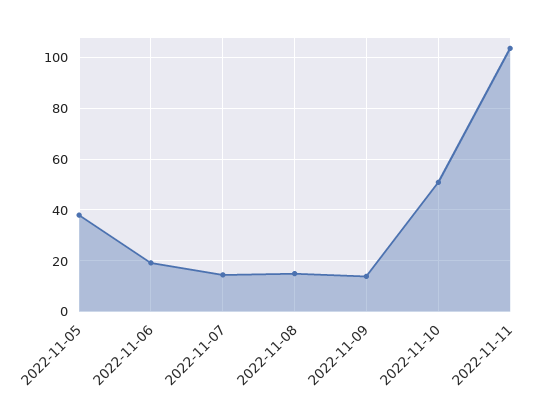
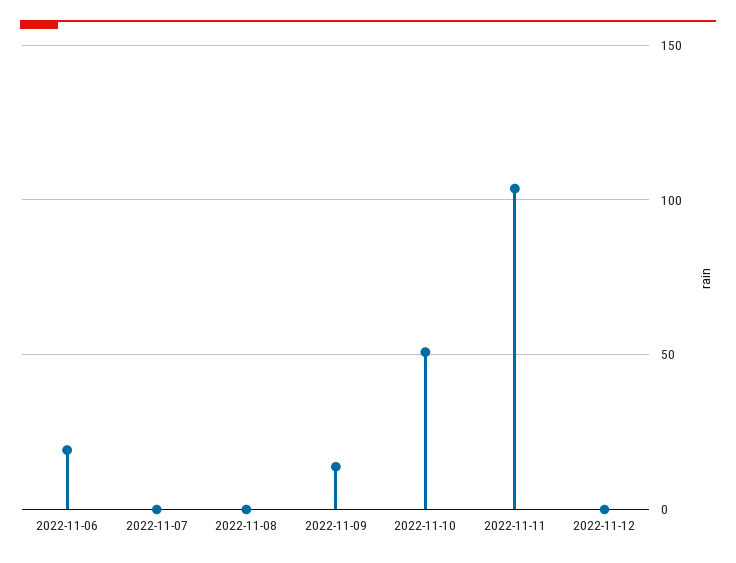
2022-11-05: 37.5 -> none
2022-11-07: 15 -> 0
2022-11-08: 15 -> 0
2022-11-12: none -> 0

